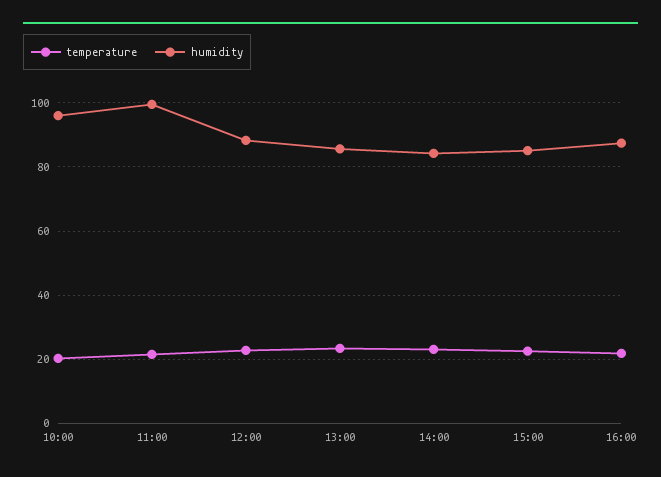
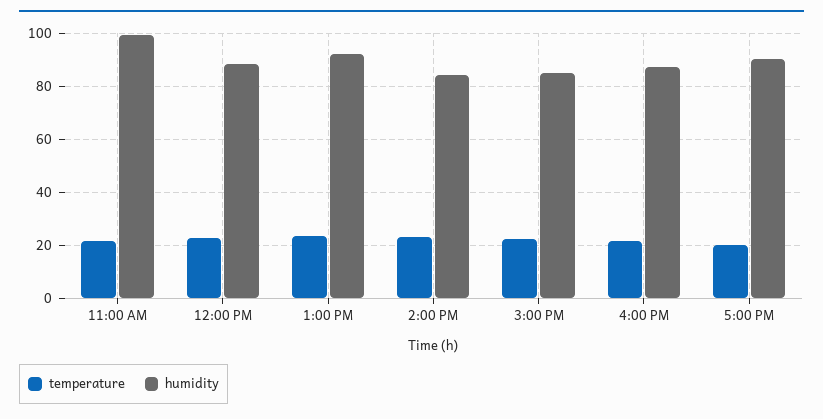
temperature, 10:00: 20 -> none
humidity, 10:00: 96 -> none
humidity, 13:00: 86 -> 92.5
temperature, 5:00 PM: none -> 20
humidity, 5:00 PM: none -> 90

